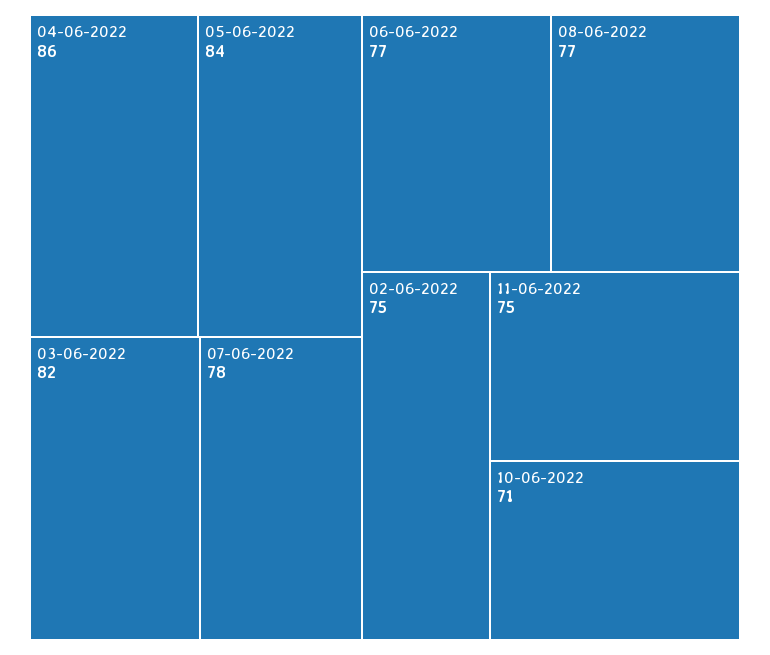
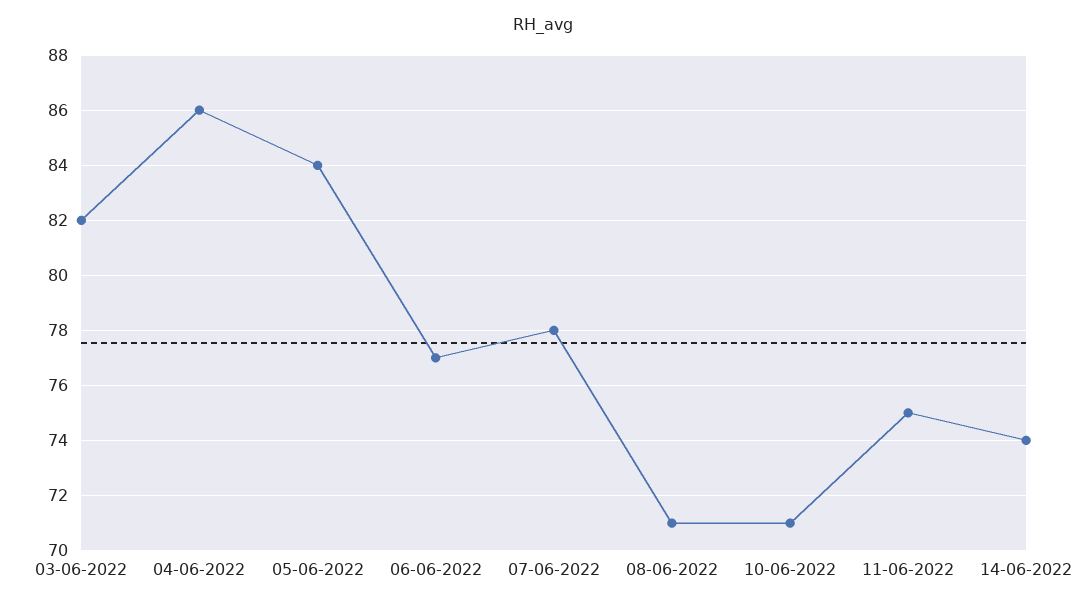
08-06-2022: 77 -> 71
02-06-2022: 75 -> none
14-06-2022: none -> 74

